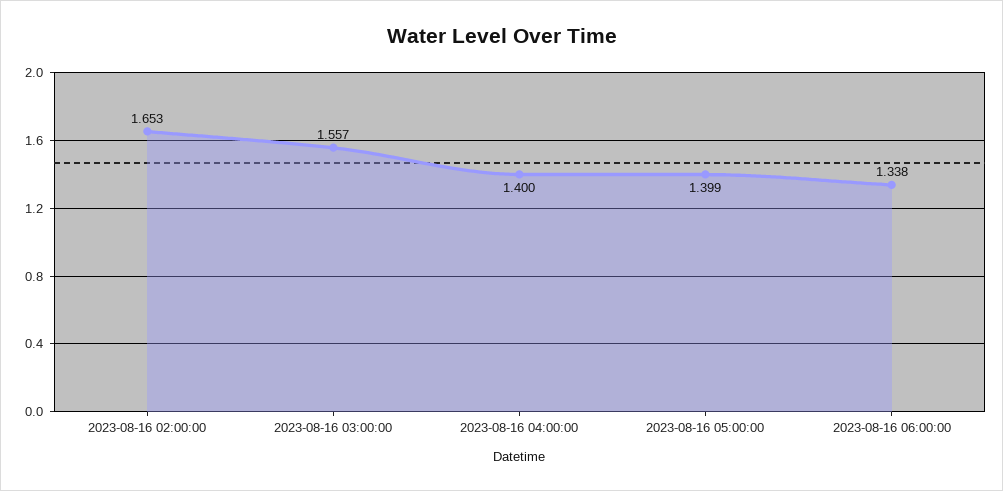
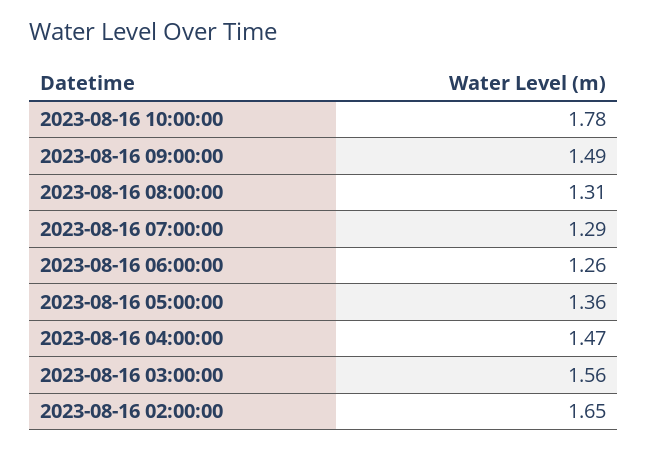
2023-08-16 04:00:00: 1.4 -> 1.47
2023-08-16 05:00:00: 1.399 -> 1.36
2023-08-16 06:00:00: 1.338 -> 1.26
2023-08-16 10:00:00: none -> 1.78
2023-08-16 09:00:00: none -> 1.49
2023-08-16 08:00:00: none -> 1.31
2023-08-16 07:00:00: none -> 1.29

